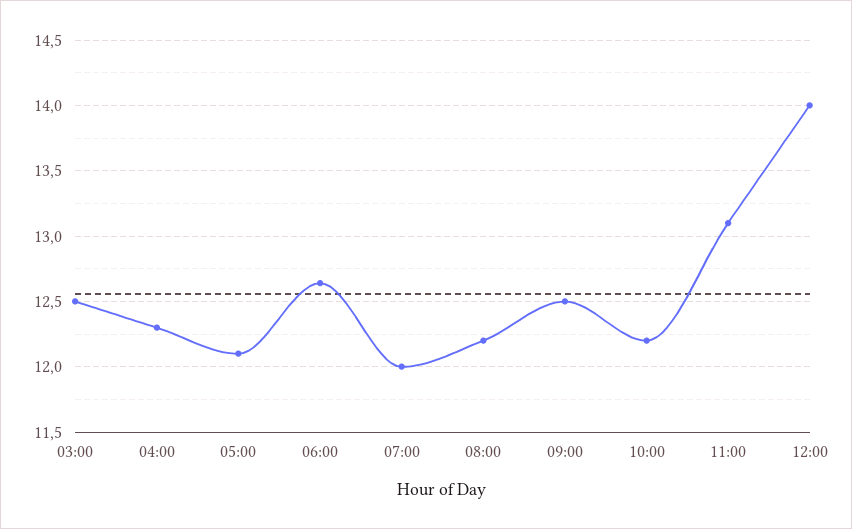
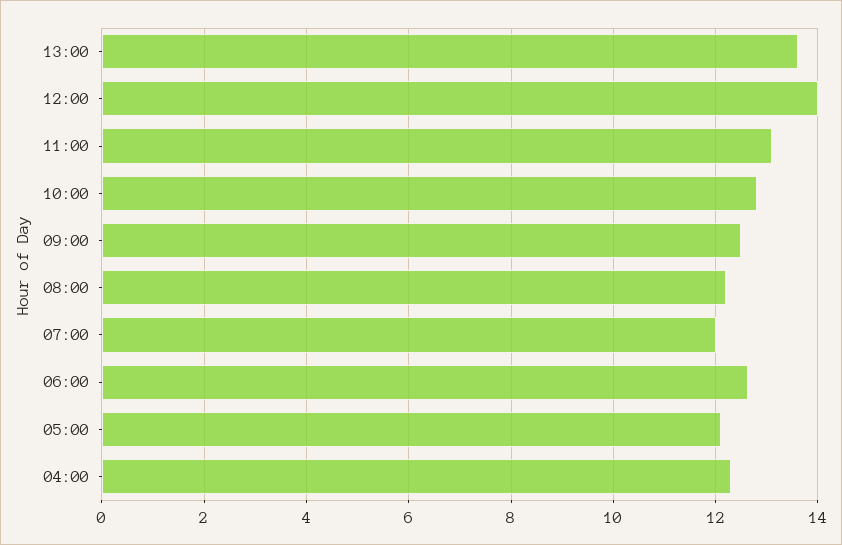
03:00: 12.5 -> none
10:00: 12.2 -> 12.8
13:00: none -> 13.6

